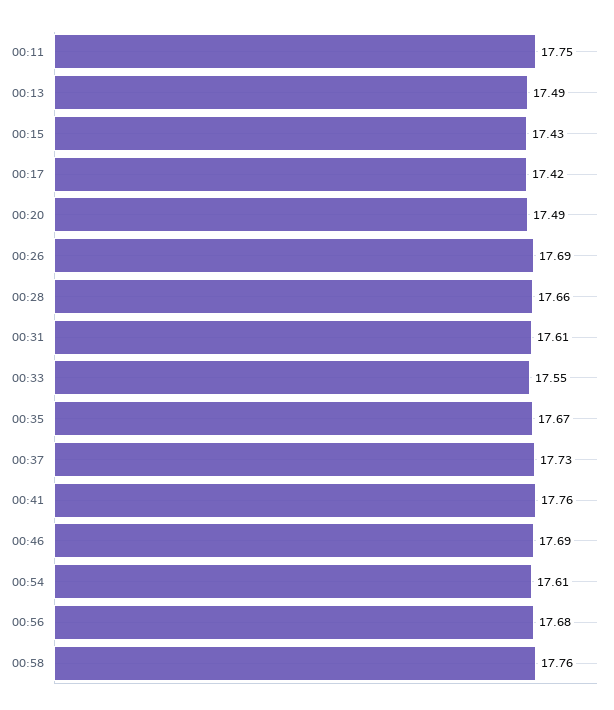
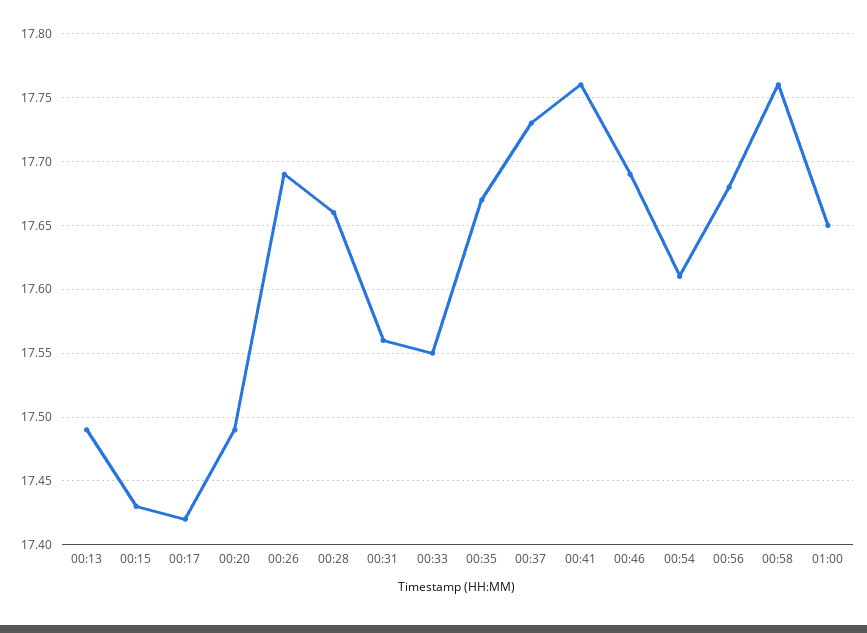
00:11: 17.75 -> none
00:31: 17.61 -> 17.56
01:00: none -> 17.65

